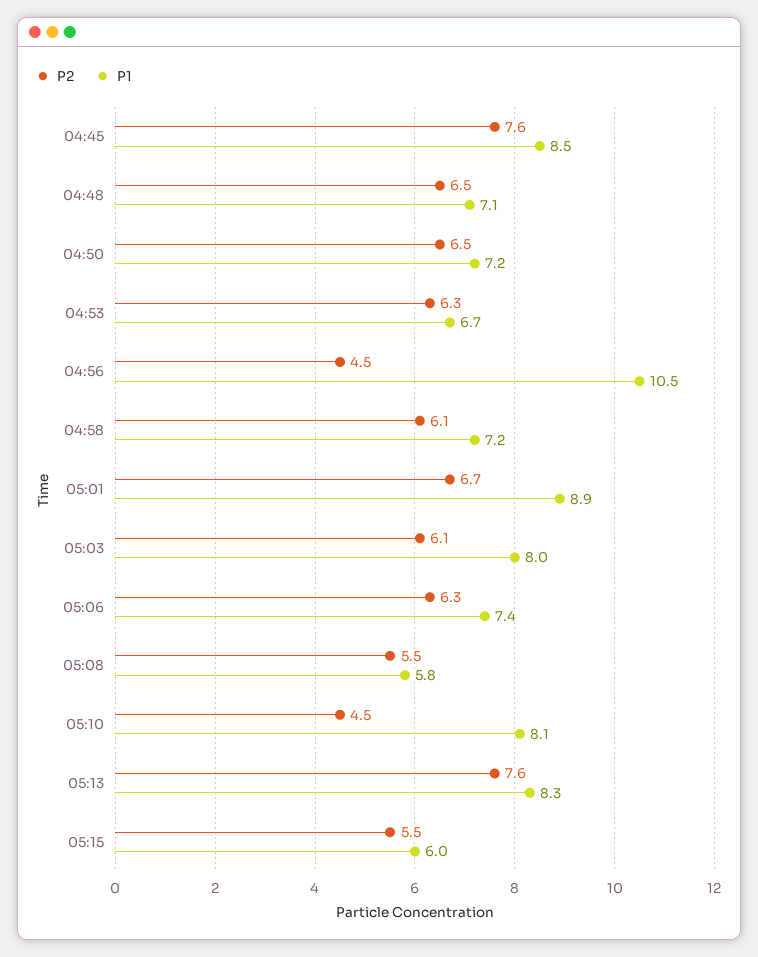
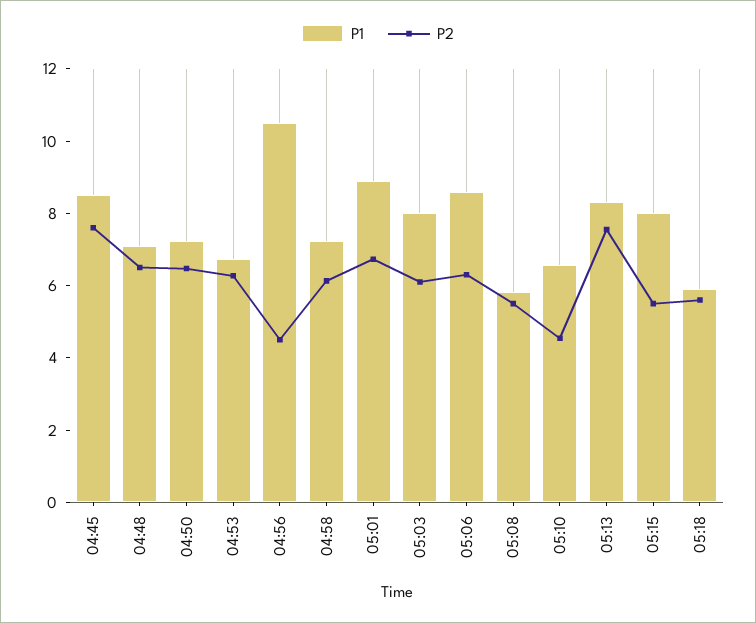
P1, 05:06: 7.4 -> 8.5
P1, 05:10: 8.1 -> 6.5
P1, 05:15: 6 -> 8
P1, 05:18: none -> 6
P2, 05:18: none -> 5.5

